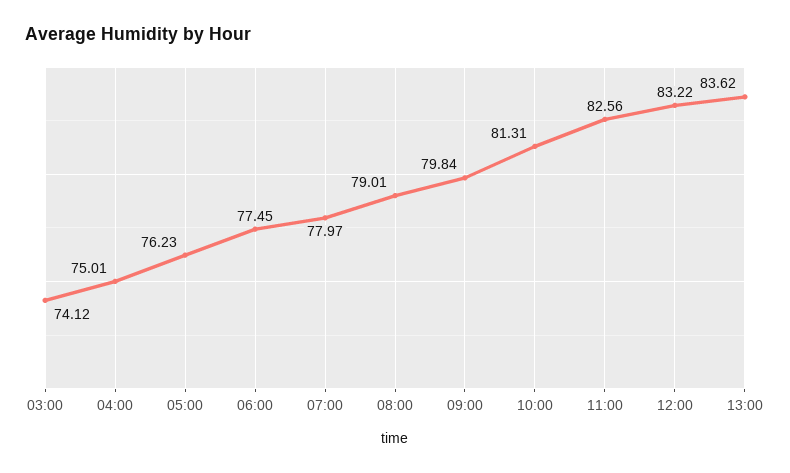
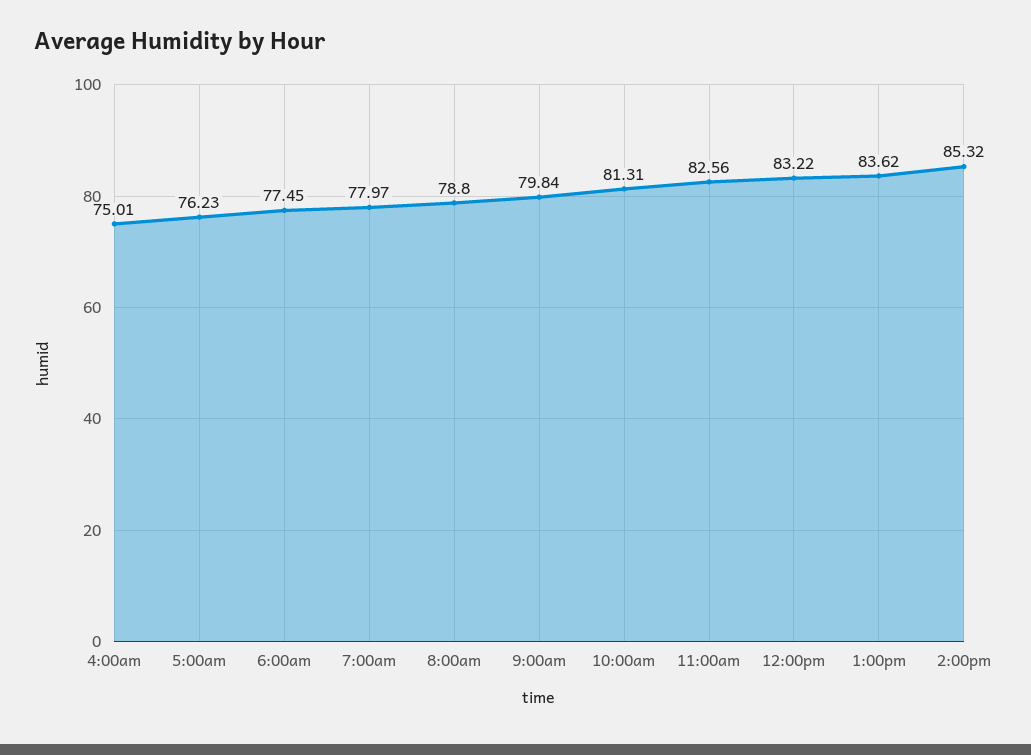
03:00: 74.12 -> none
08:00: 79.01 -> 78.8
2:00pm: none -> 85.32

